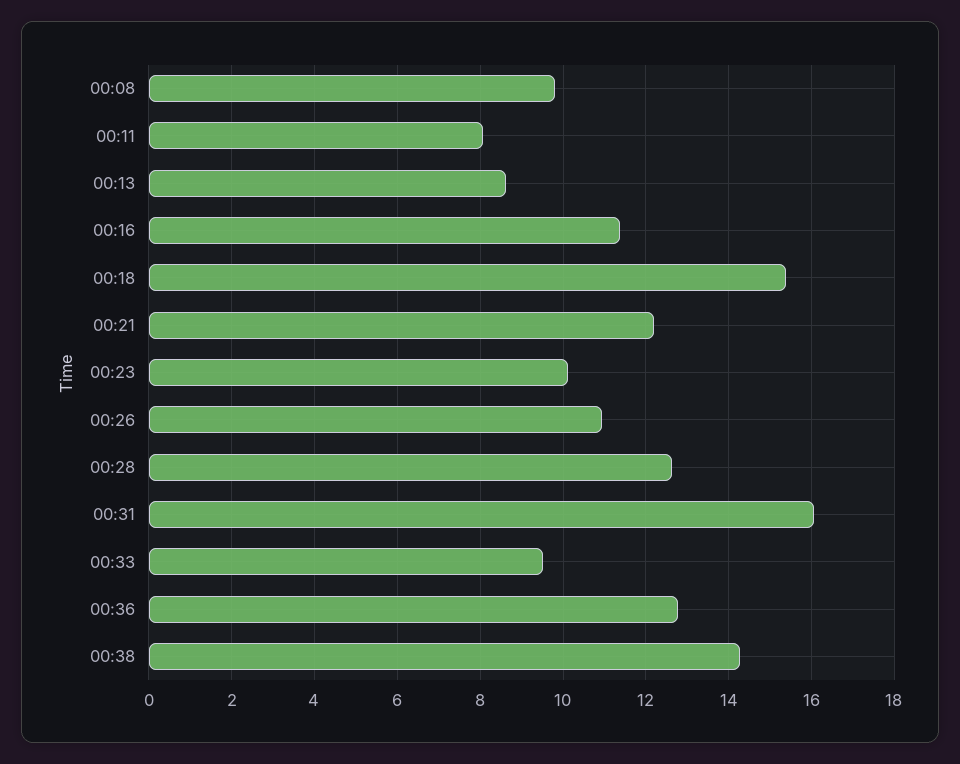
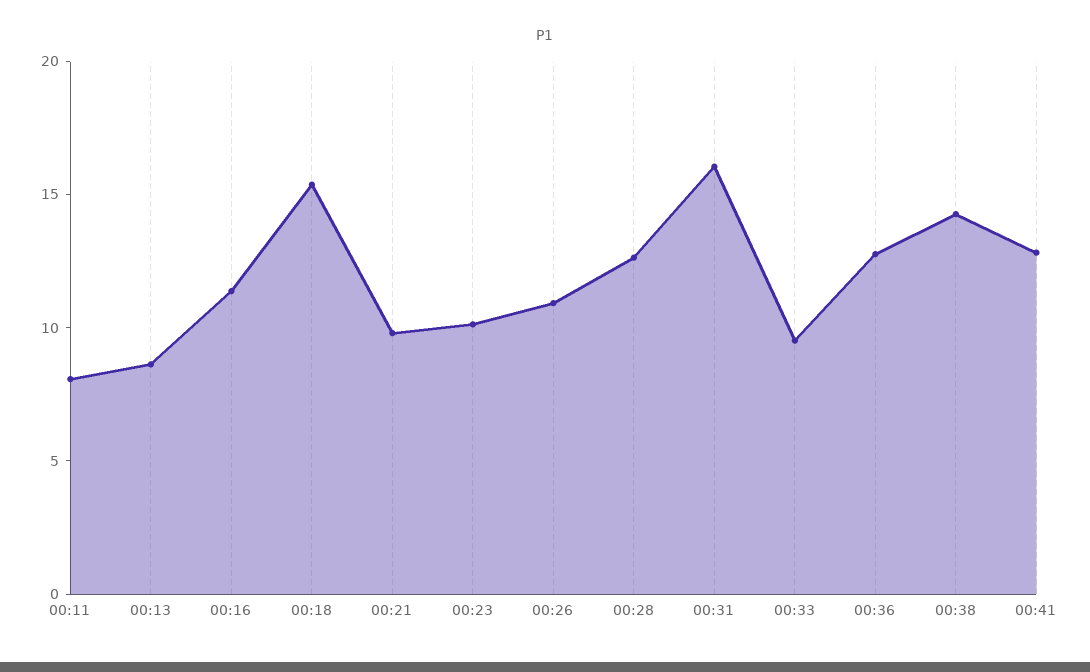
00:08: 9.8 -> none
00:21: 12.2 -> 10
00:41: none -> 13

